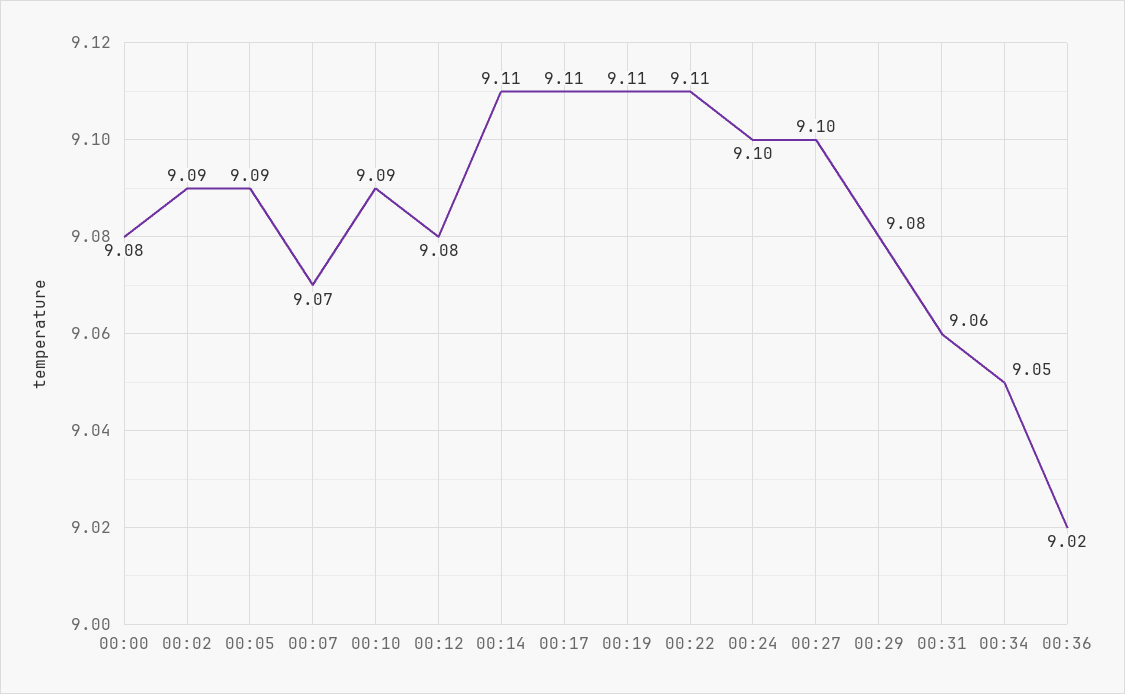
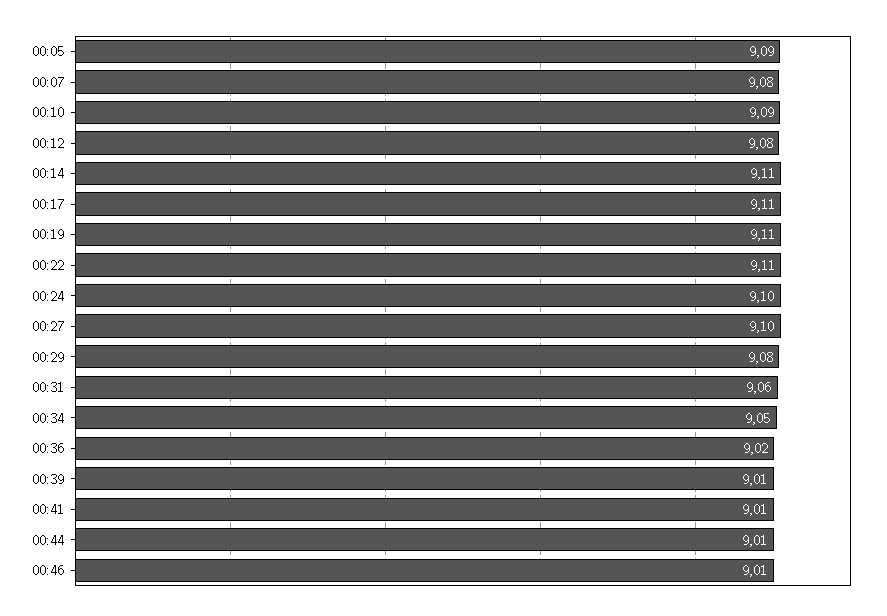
00:00: 9.08 -> none
00:02: 9.09 -> none
00:07: 9.07 -> 9.08
00:39: none -> 9.01
00:41: none -> 9.01
00:44: none -> 9.01
00:46: none -> 9.01

